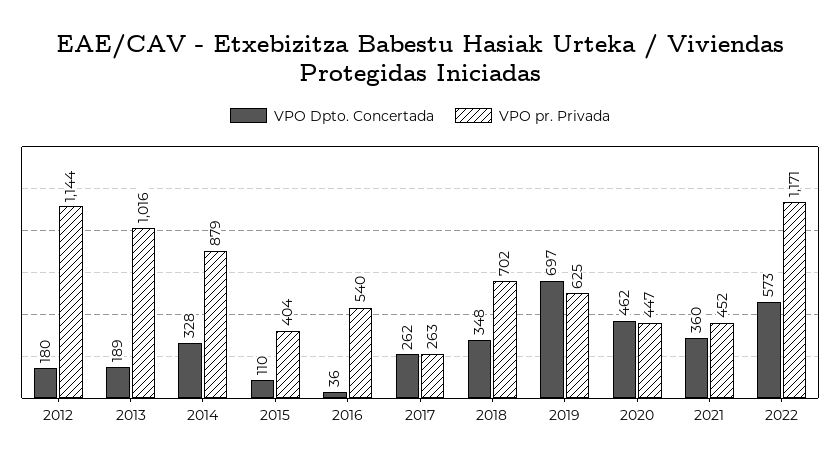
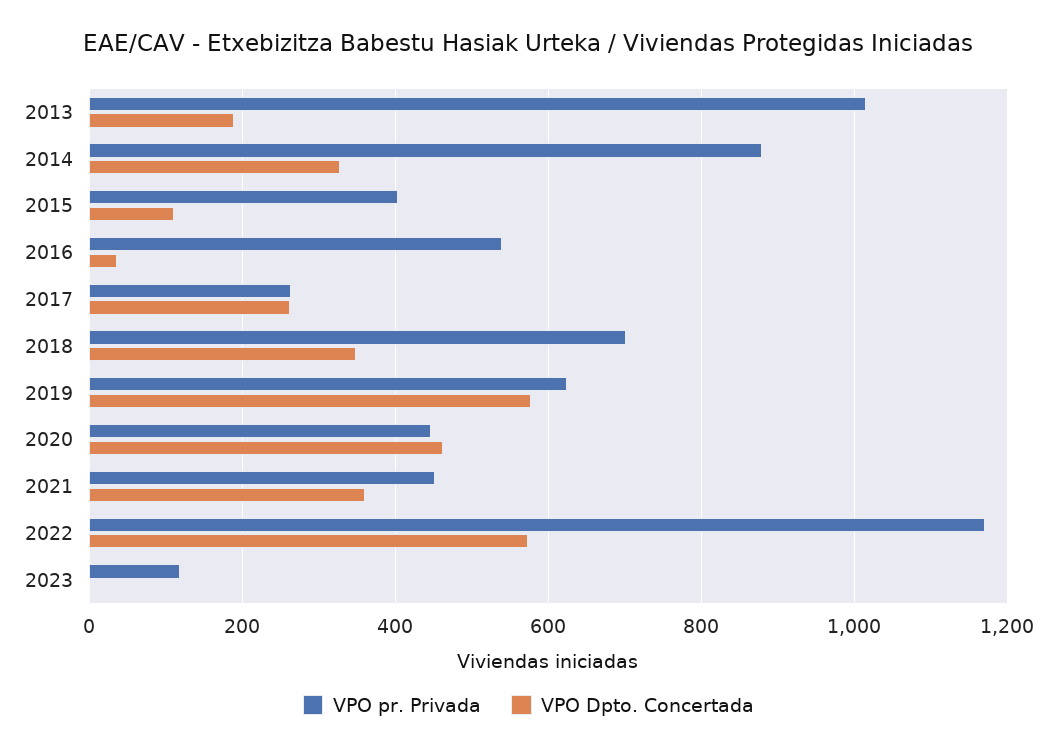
VPO Dpto. Concertada, 2012: 180 -> none
VPO pr. Privada, 2012: 1144 -> none
VPO Dpto. Concertada, 2019: 697 -> 580
VPO pr. Privada, 2023: none -> 120
VPO Dpto. Concertada, 2023: none -> 0

